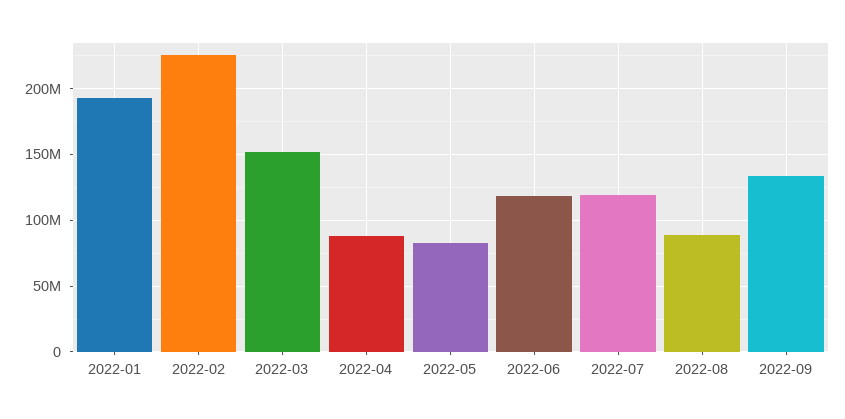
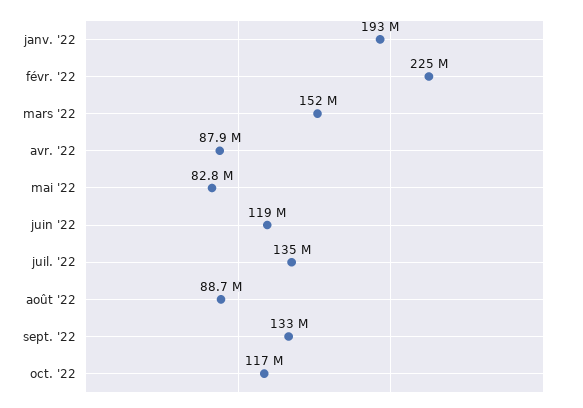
2022-07: 120000000 -> 135000000
oct. '22: none -> 117000000

